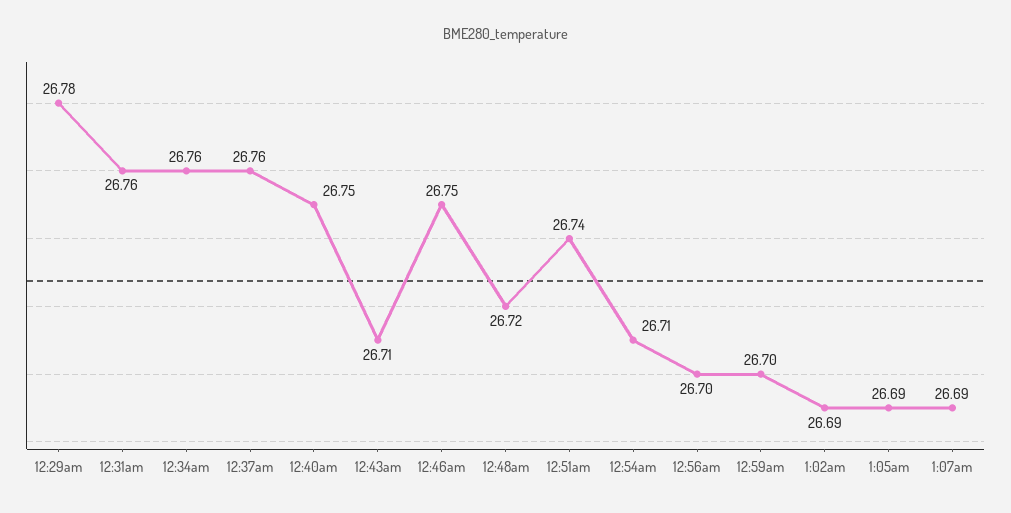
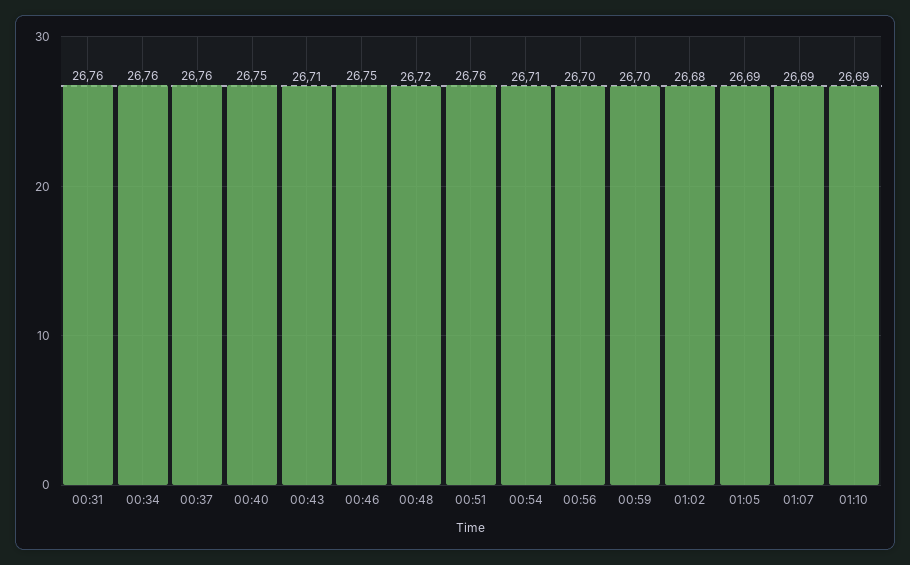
12:29am: 26.78 -> none
12:51am: 26.74 -> 26.76
1:02am: 26.69 -> 26.68
01:10: none -> 26.69

